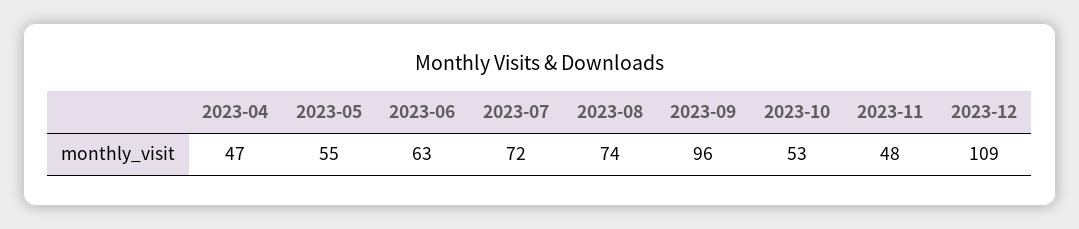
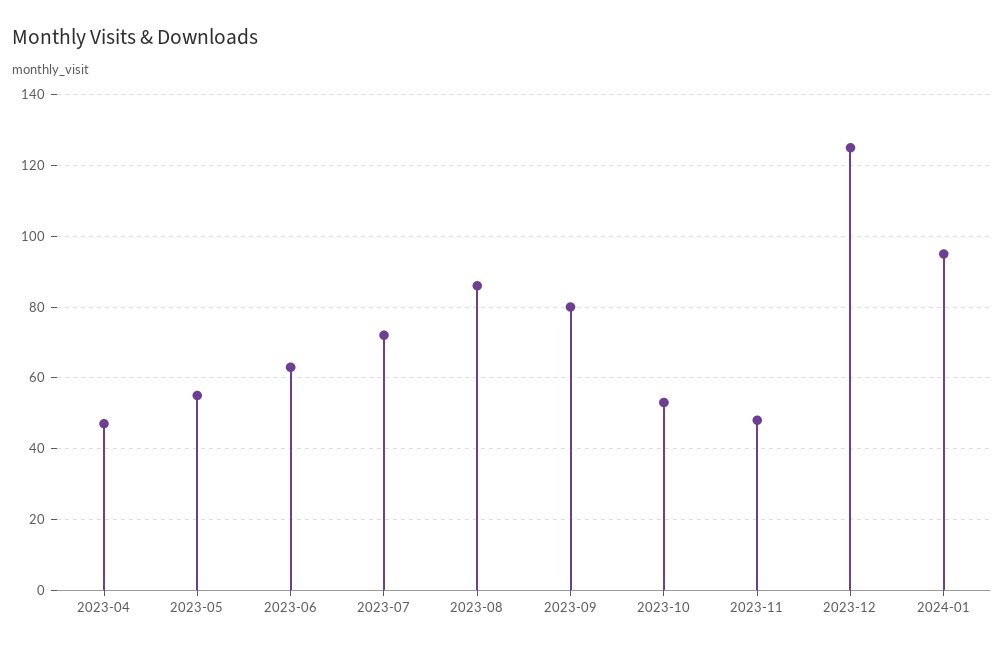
2023-08: 74 -> 85
2023-09: 96 -> 80
2023-12: 109 -> 125
2024-01: none -> 95

